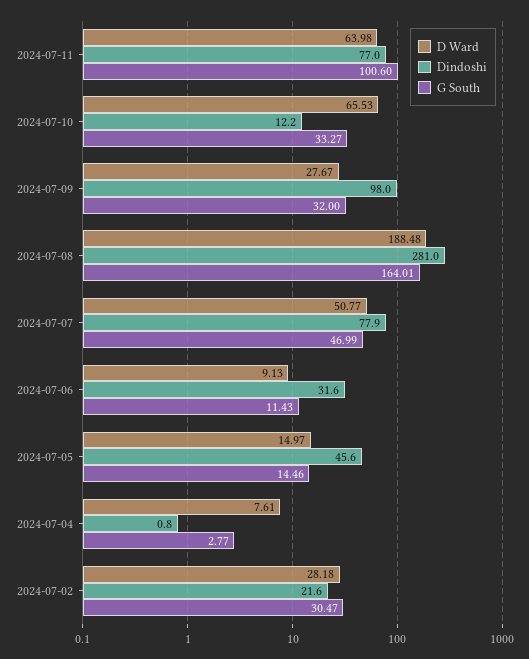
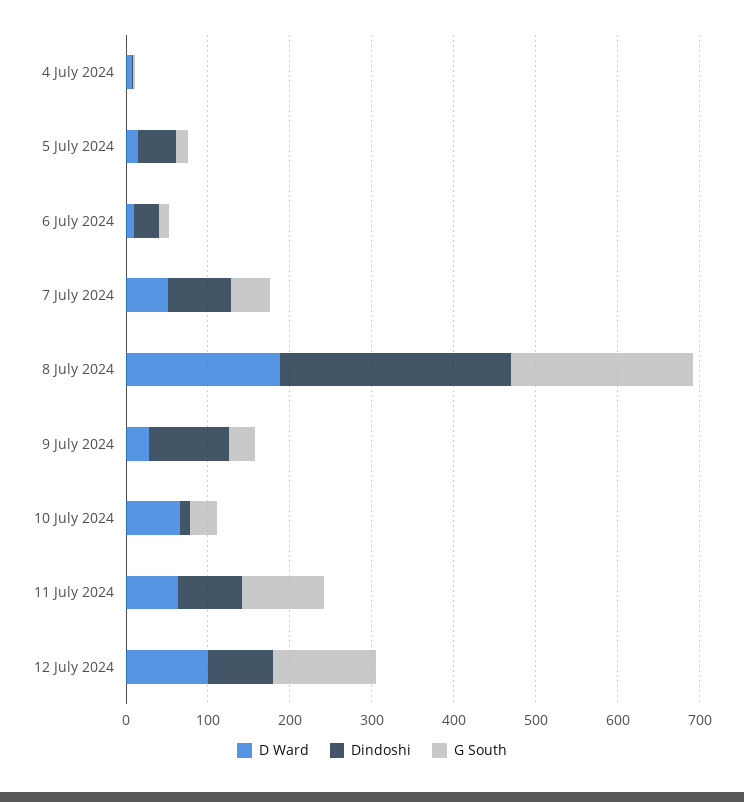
G South, 2024-07-08: 164.01 -> 220
D Ward, 2024-07-02: 28.18 -> none
Dindoshi, 2024-07-02: 21.6 -> none
G South, 2024-07-02: 30.47 -> none
D Ward, 12 July 2024: none -> 100
Dindoshi, 12 July 2024: none -> 80
G South, 12 July 2024: none -> 120

